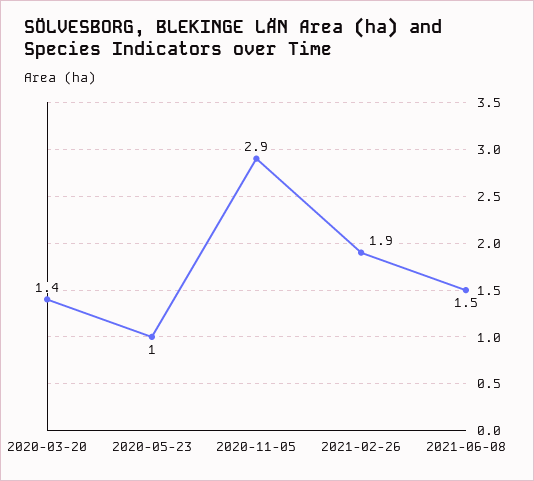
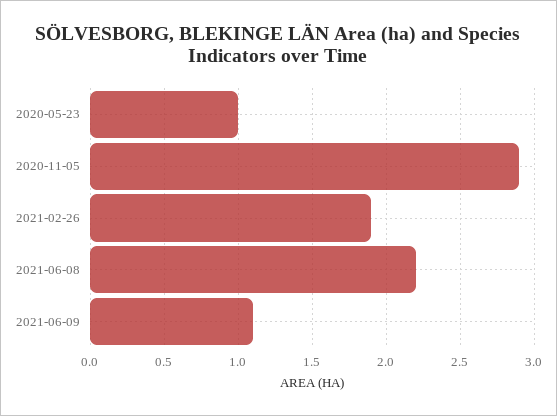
2020-03-20: 1.4 -> none
2021-06-08: 1.5 -> 2.2
2021-06-09: none -> 1.1

